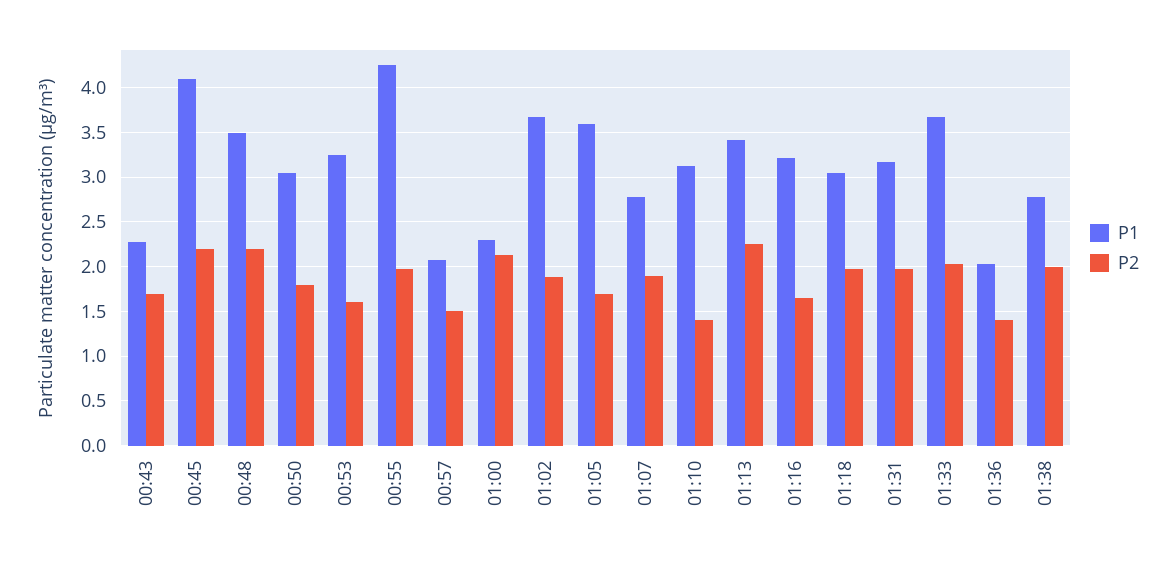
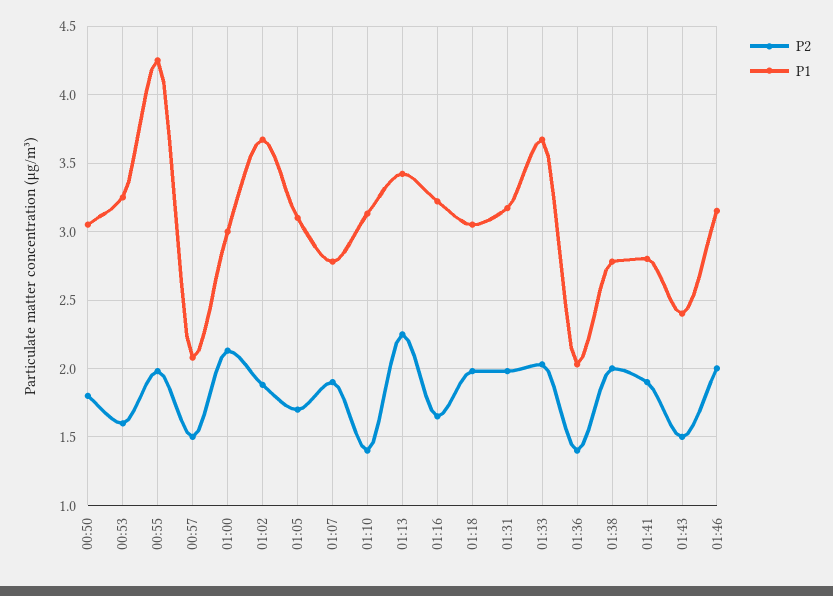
P1, 00:43: 2.3 -> none
P2, 00:43: 1.7 -> none
P1, 00:45: 4.1 -> none
P2, 00:45: 2.2 -> none
P1, 00:48: 3.5 -> none
P2, 00:48: 2.2 -> none
P1, 01:00: 2.3 -> 3
P1, 01:05: 3.6 -> 3.1
P2, 01:41: none -> 1.9
P1, 01:41: none -> 2.8
P2, 01:43: none -> 1.5
P1, 01:43: none -> 2.4
P2, 01:46: none -> 2
P1, 01:46: none -> 3.15

